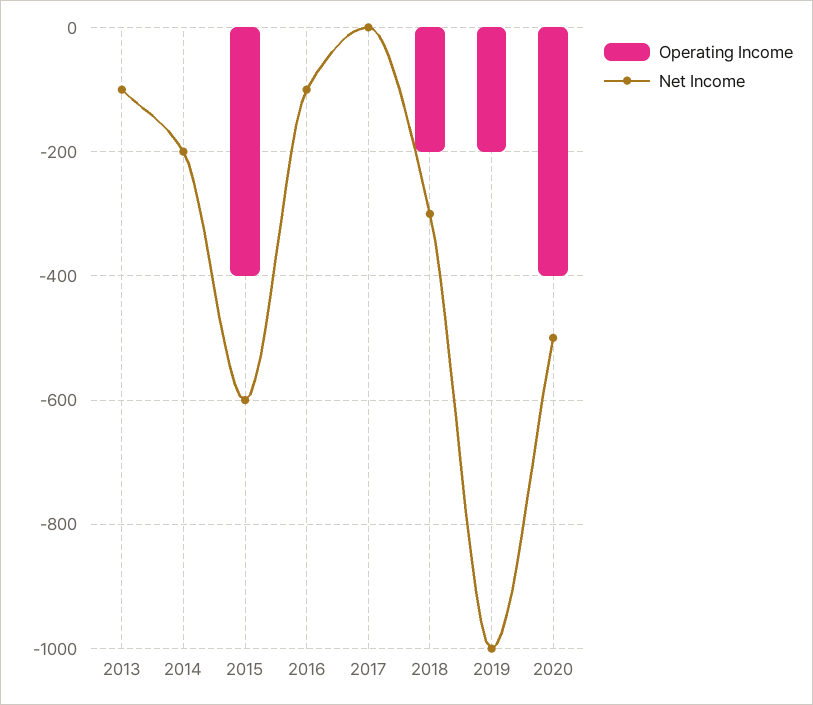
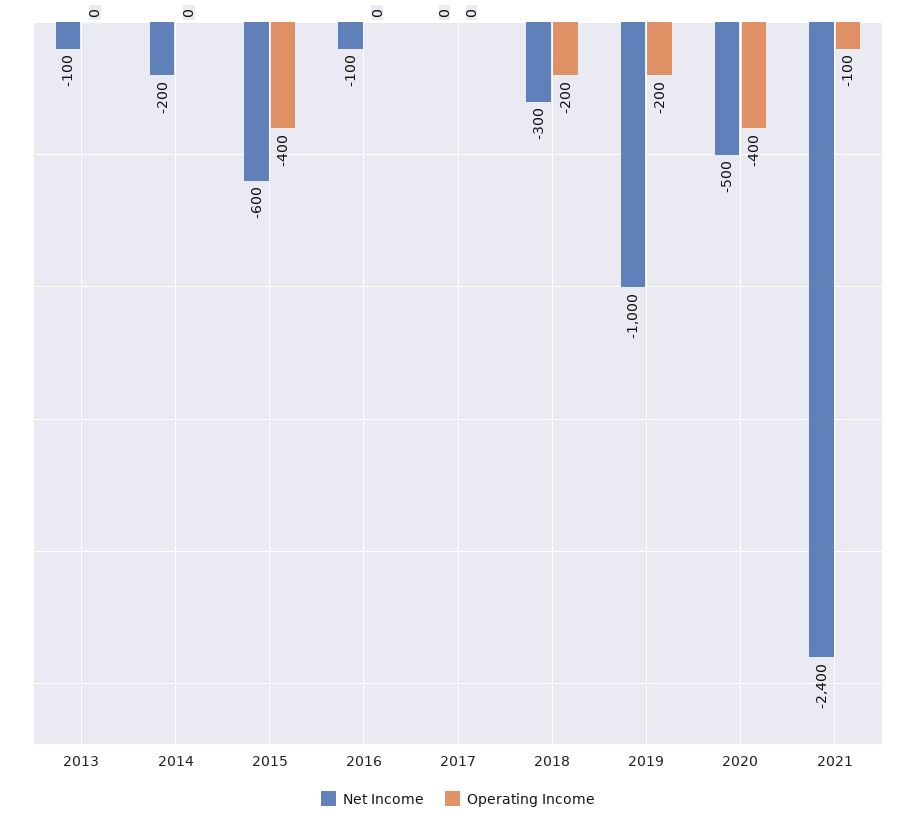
Net Income, 2021: none -> -2400
Operating Income, 2021: none -> -100

